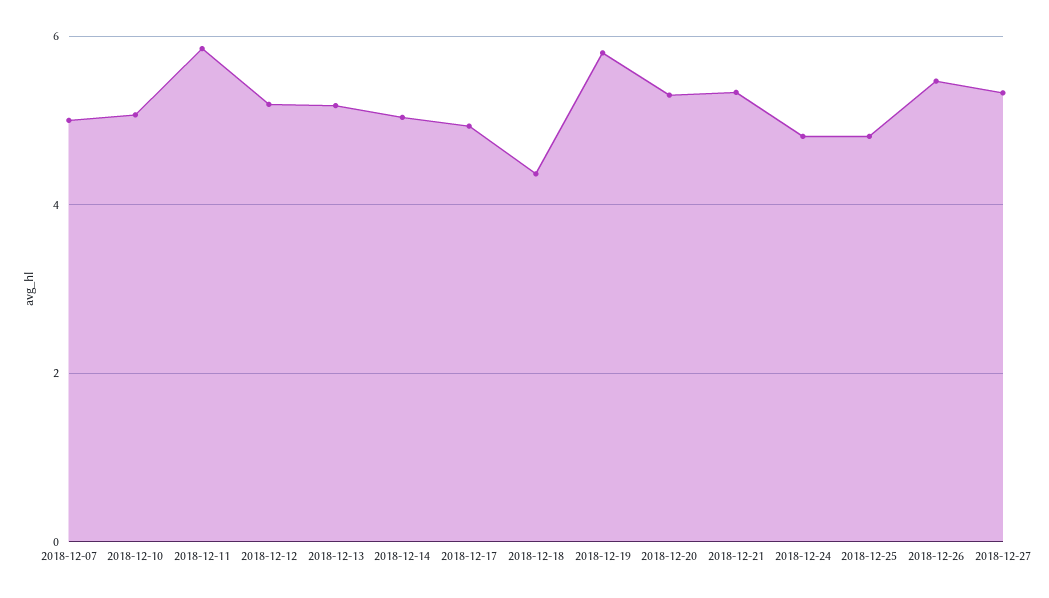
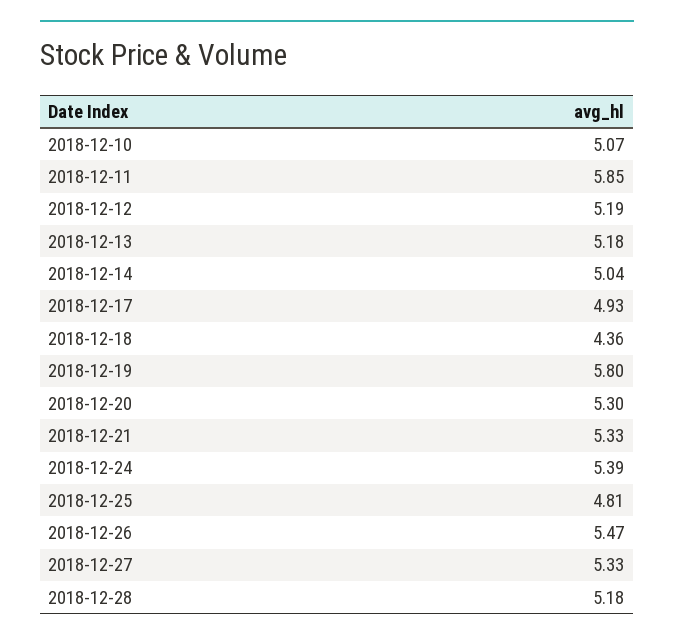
2018-12-07: 5 -> none
2018-12-24: 4.8 -> 5.39
2018-12-28: none -> 5.18

